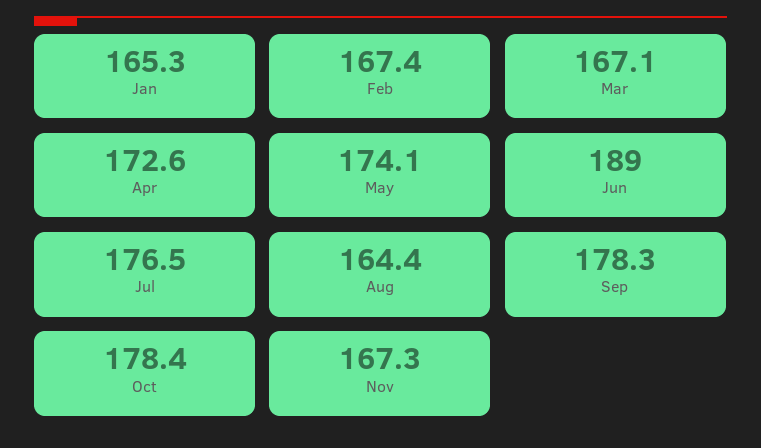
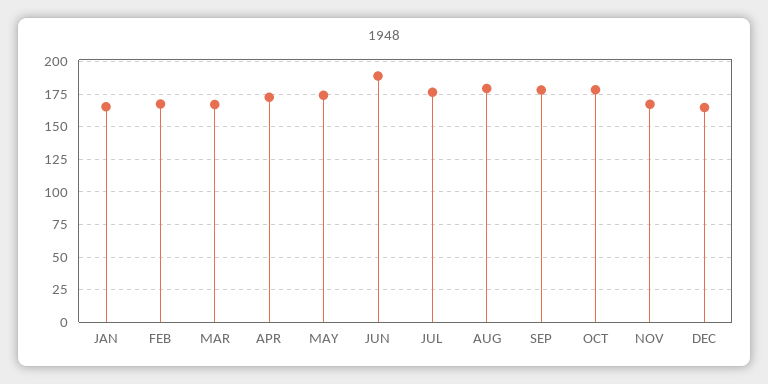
Aug: 164.4 -> 180
DEC: none -> 165

